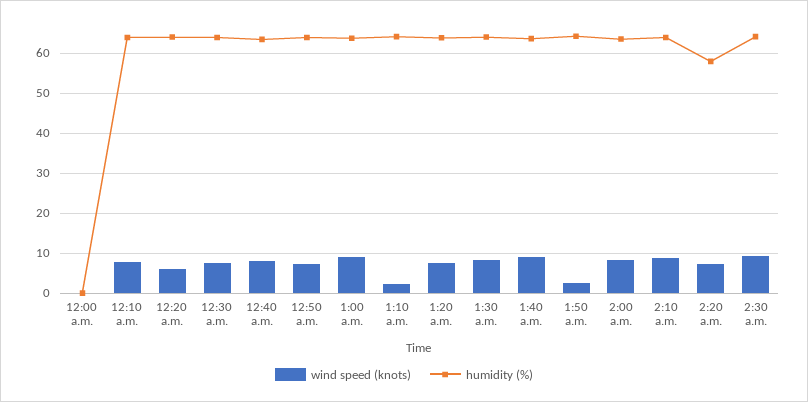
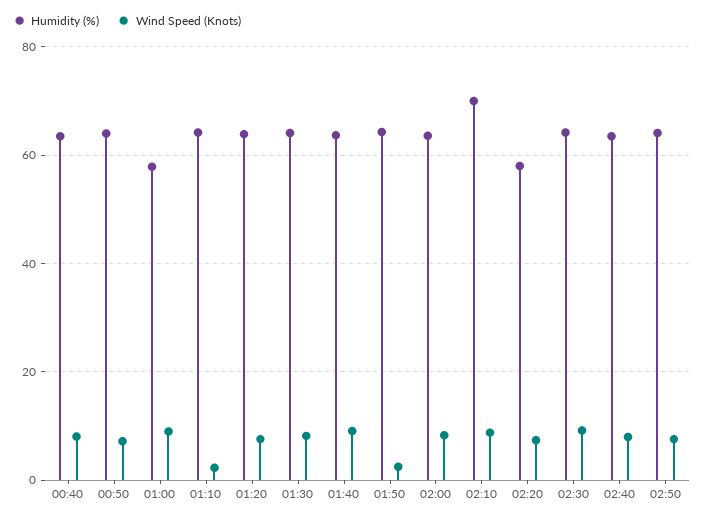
wind speed (knots), 12:00 a.m.: 0 -> none
humidity (%), 12:00 a.m.: 0 -> none
wind speed (knots), 12:10 a.m.: 8 -> none
humidity (%), 12:10 a.m.: 64 -> none
wind speed (knots), 12:20 a.m.: 6 -> none
humidity (%), 12:20 a.m.: 64 -> none
wind speed (knots), 12:30 a.m.: 8 -> none
humidity (%), 12:30 a.m.: 64 -> none
humidity (%), 1:00 a.m.: 64 -> 58
humidity (%), 2:10 a.m.: 64 -> 70
humidity (%), 02:40: none -> 64
wind speed (knots), 02:40: none -> 8
humidity (%), 02:50: none -> 64
wind speed (knots), 02:50: none -> 8

